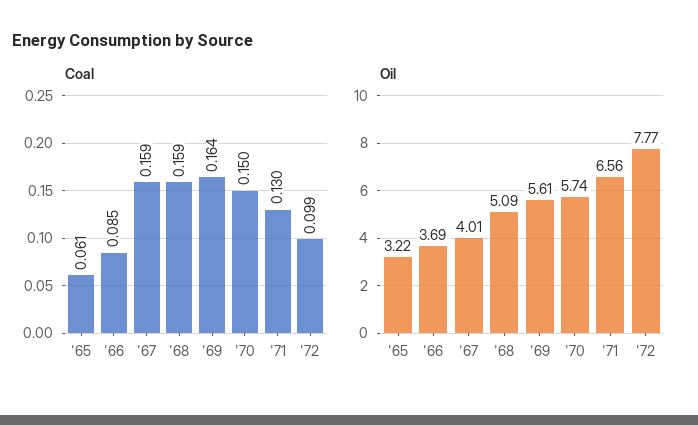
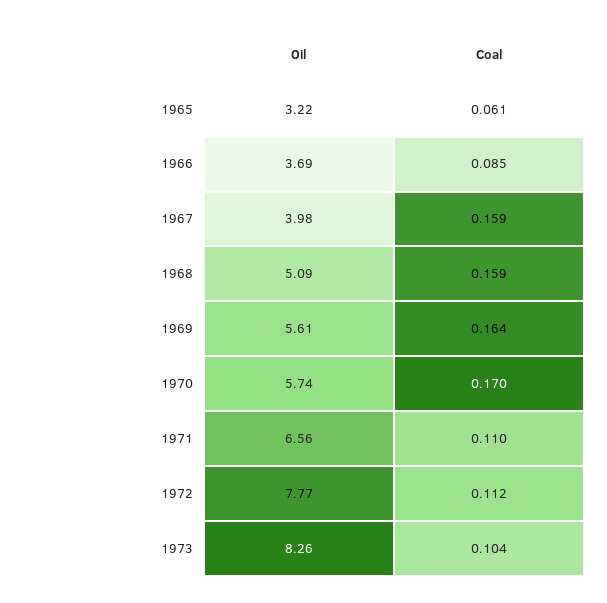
Coal, '70: 0.15 -> 0.17
Coal, '71: 0.13 -> 0.11
Coal, '72: 0.099 -> 0.112
Oil, '67: 4.01 -> 3.98
Oil, 1973: none -> 8.26
Coal, 1973: none -> 0.104

